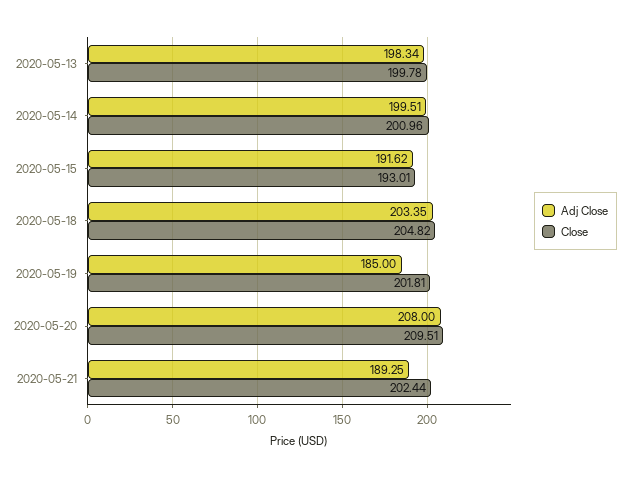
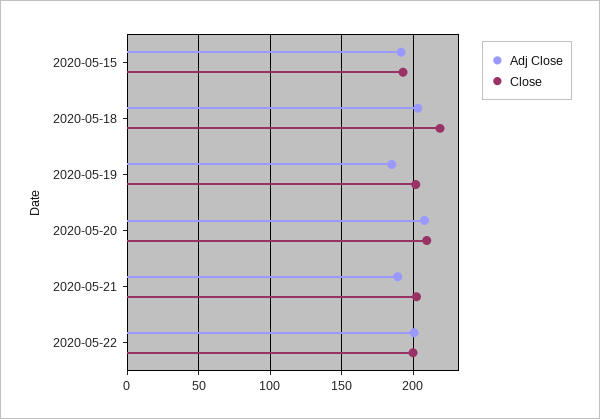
Adj Close, 2020-05-13: 198.34 -> none
Close, 2020-05-13: 199.78 -> none
Adj Close, 2020-05-14: 199.51 -> none
Close, 2020-05-14: 200.96 -> none
Close, 2020-05-18: 204.82 -> 220
Adj Close, 2020-05-22: none -> 200
Close, 2020-05-22: none -> 200

